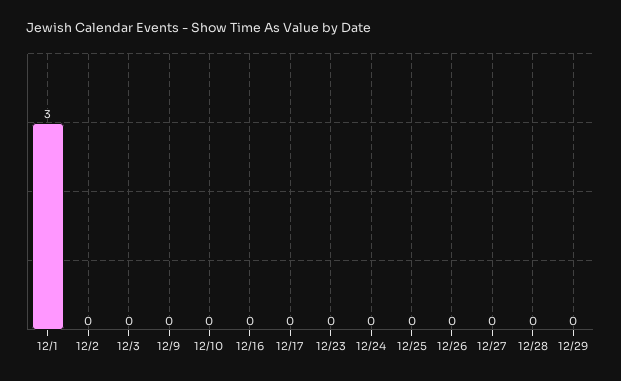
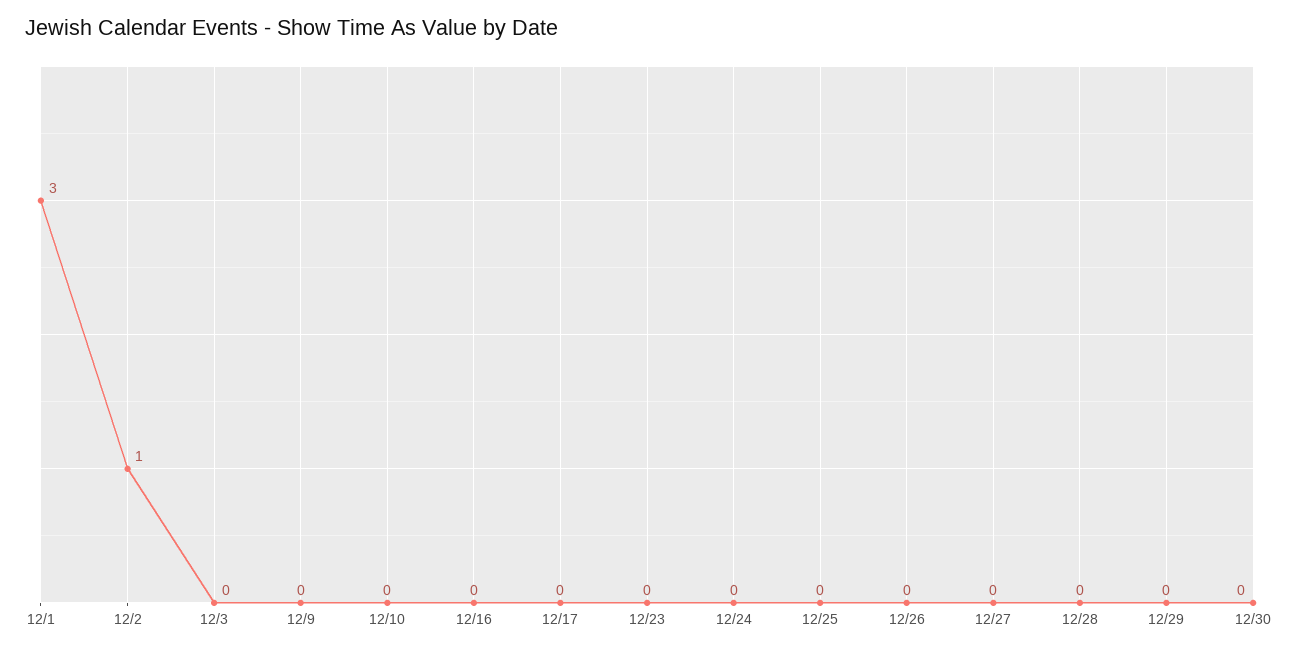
12/2: 0 -> 1
12/30: none -> 0

